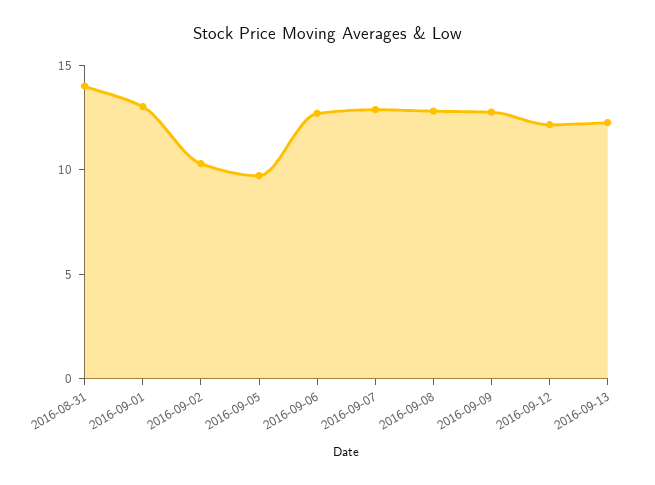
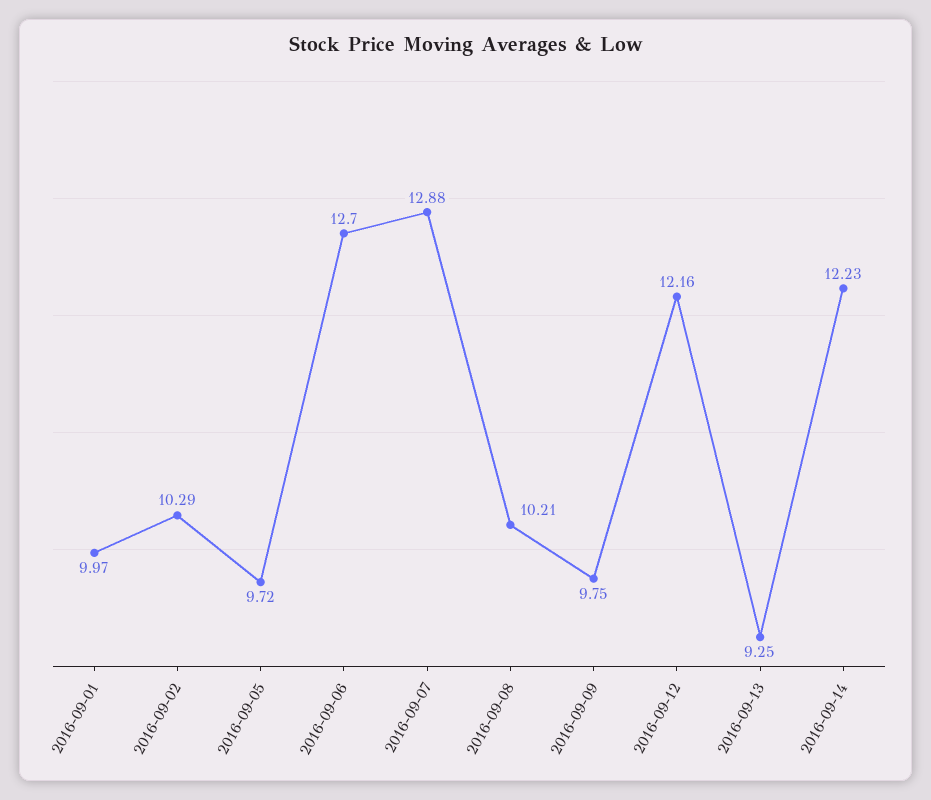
2016-08-31: 14 -> none
2016-09-01: 13 -> 9.97
2016-09-08: 13 -> 10.21
2016-09-09: 13 -> 9.75
2016-09-13: 12 -> 9.25
2016-09-14: none -> 12.23

